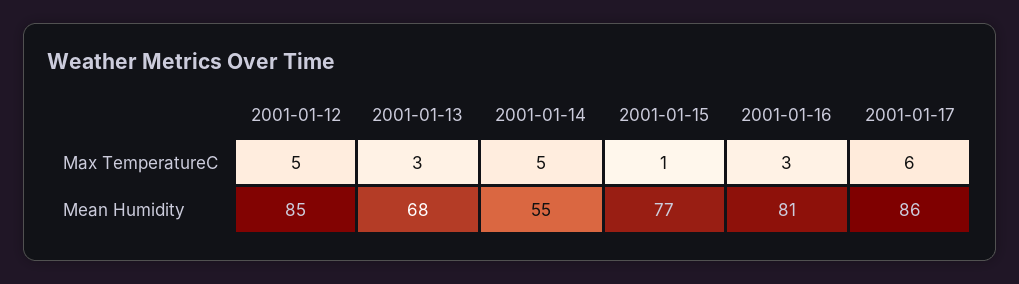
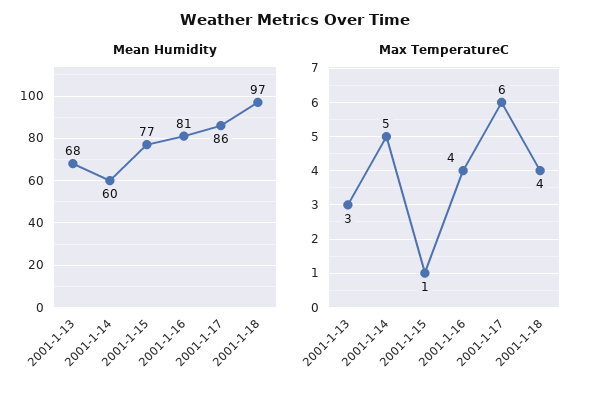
Max TemperatureC, 2001-01-12: 5 -> none
Max TemperatureC, 2001-01-16: 3 -> 4
Mean Humidity, 2001-01-12: 85 -> none
Mean Humidity, 2001-01-14: 55 -> 60
Mean Humidity, 2001-1-18: none -> 97
Max TemperatureC, 2001-1-18: none -> 4

